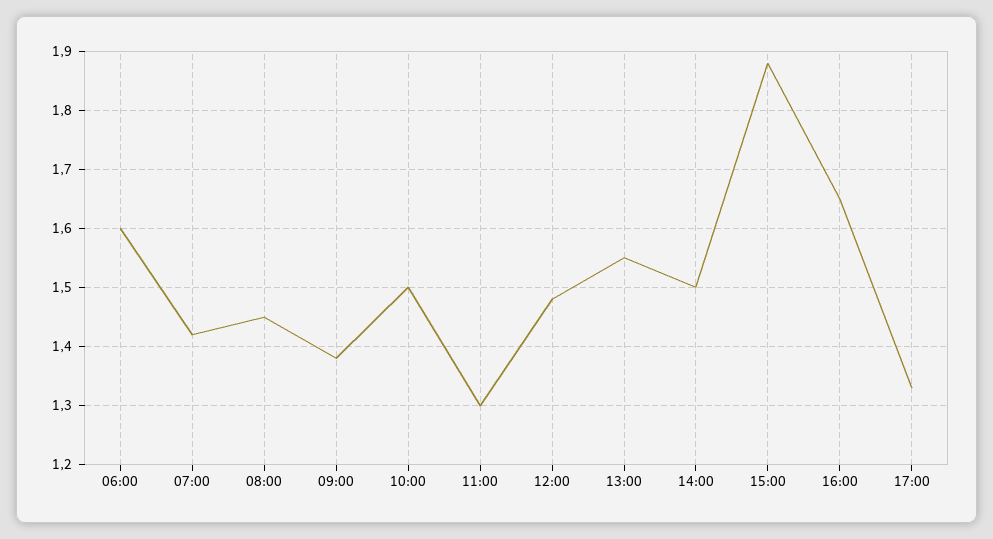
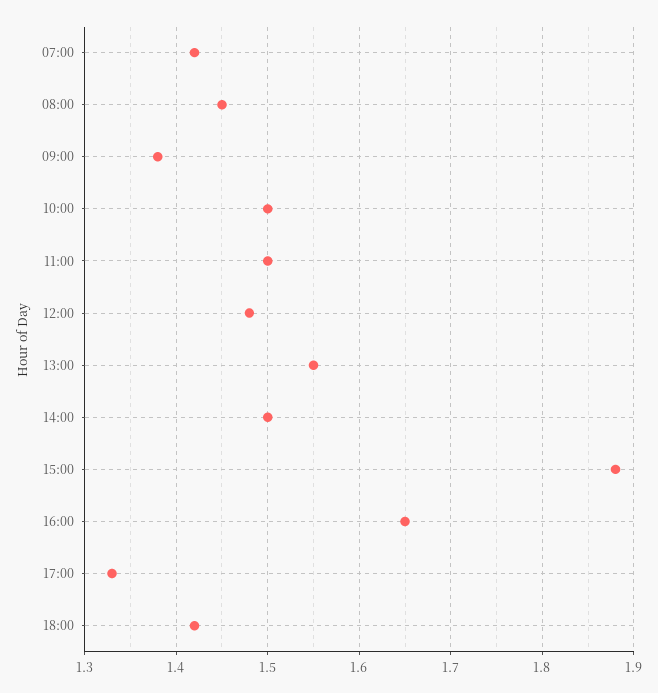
06:00: 1.6 -> none
11:00: 1.3 -> 1.5
18:00: none -> 1.42

